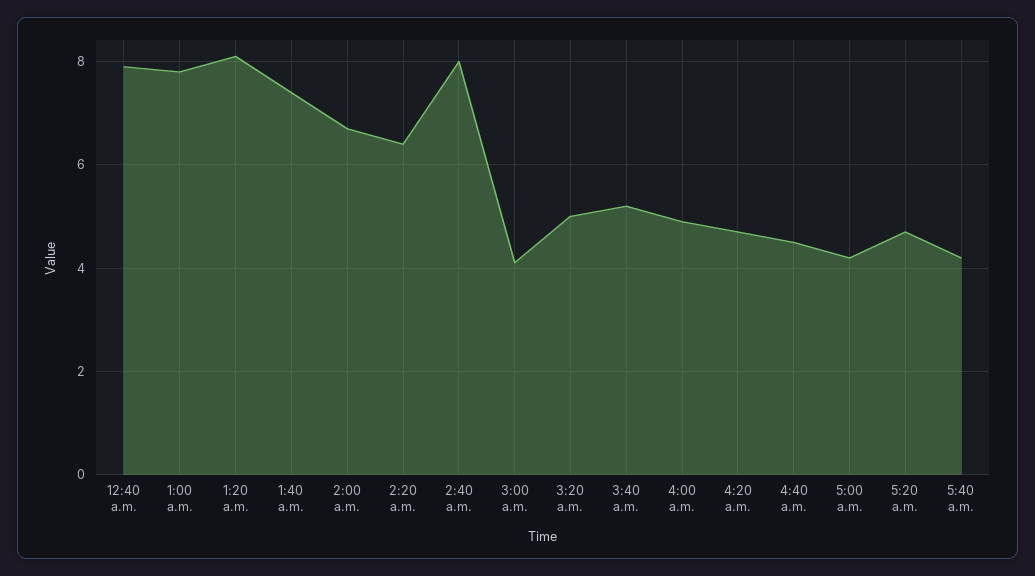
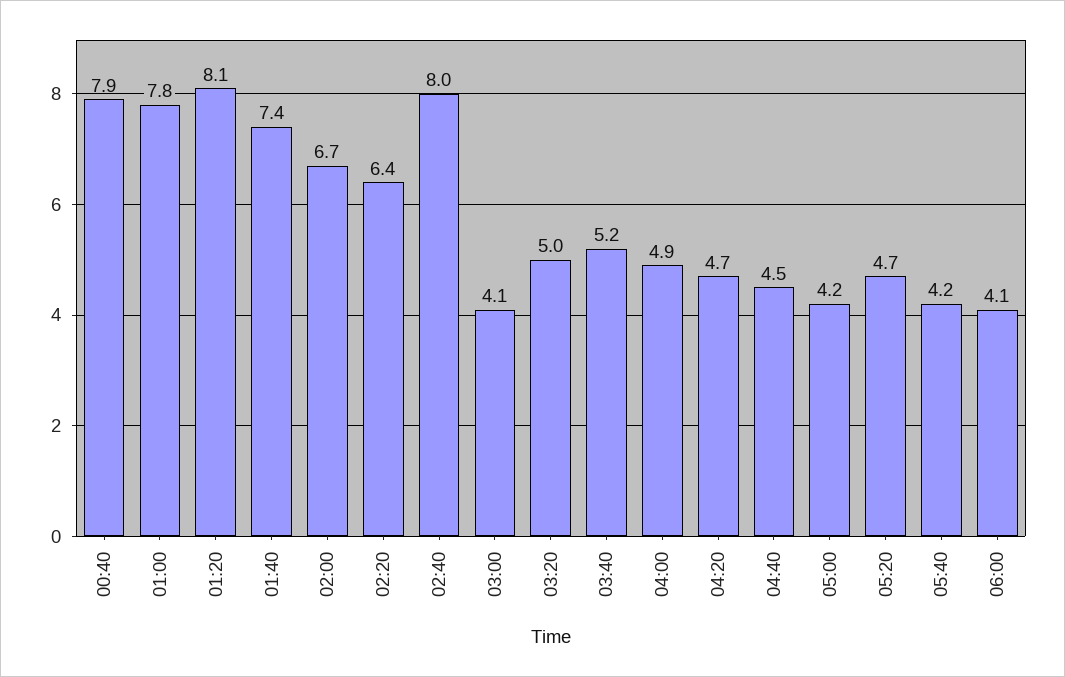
06:00: none -> 4.1

